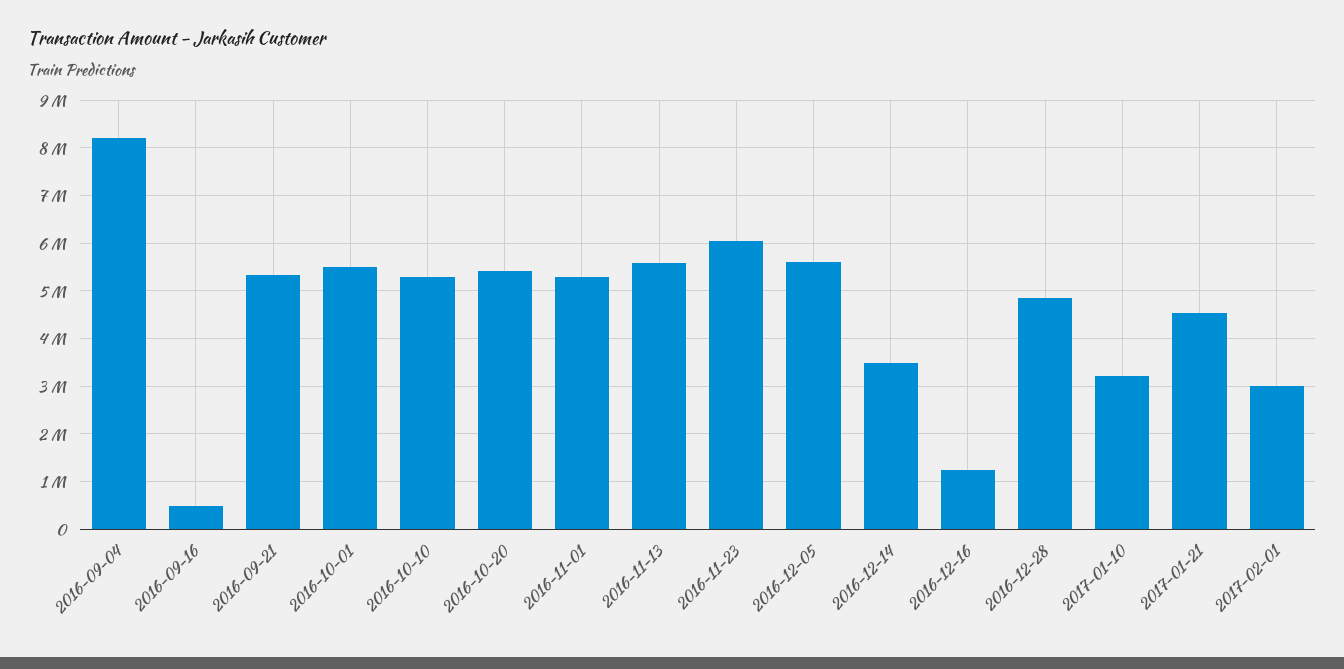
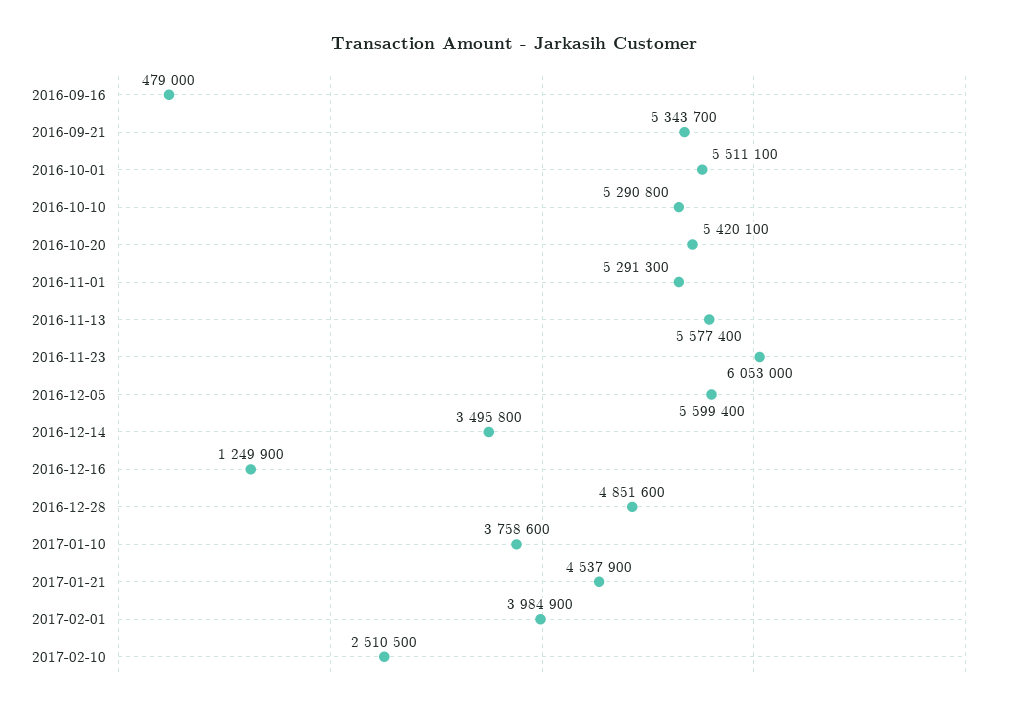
2016-09-04: 8200000 -> none
2017-01-10: 3200000 -> 3758600
2017-02-01: 3000000 -> 3984900
2017-02-10: none -> 2510500

